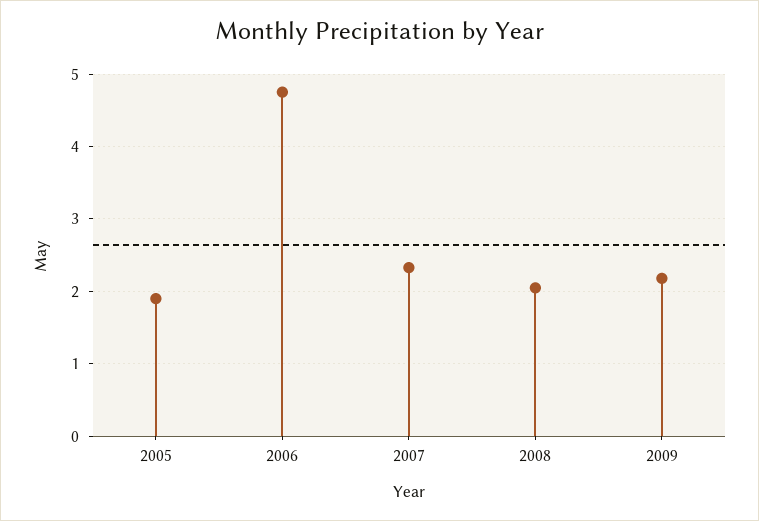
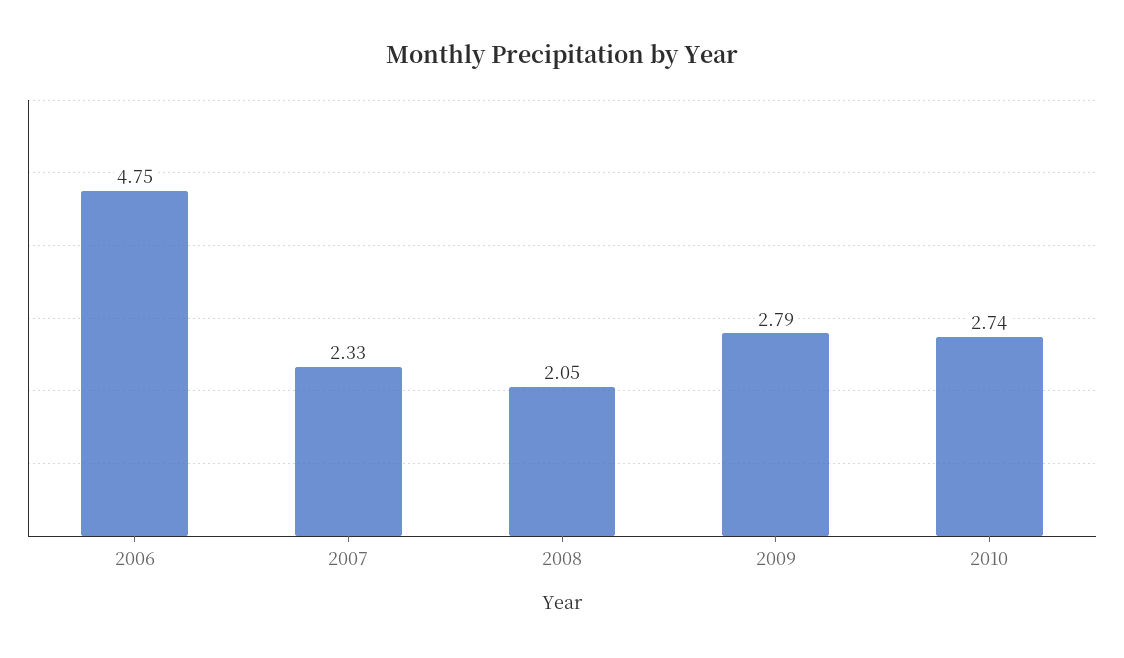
2005: 1.9 -> none
2009: 2.2 -> 2.79
2010: none -> 2.74

